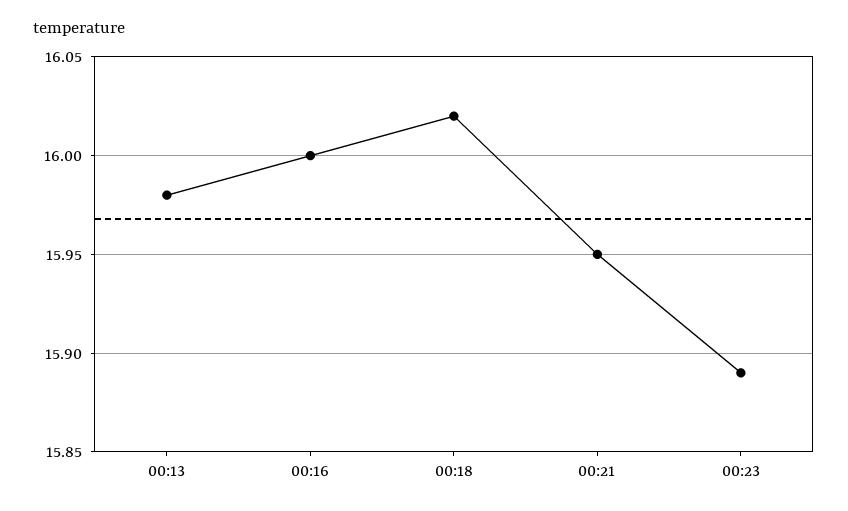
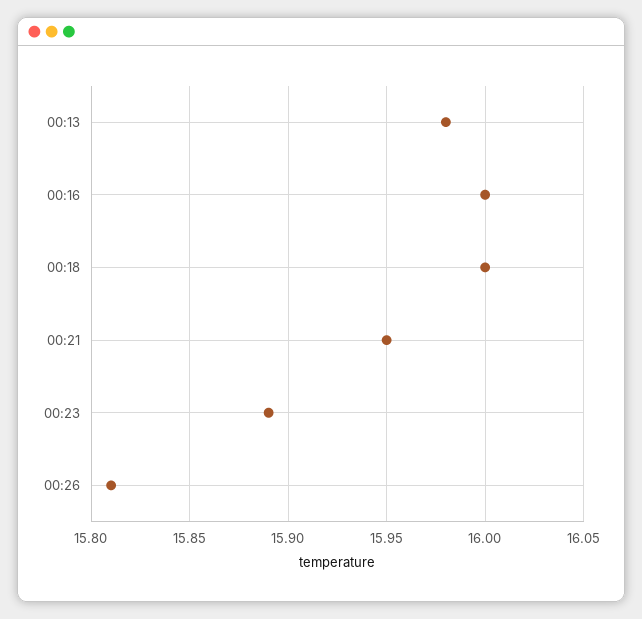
00:18: 16.02 -> 16
00:26: none -> 15.81

